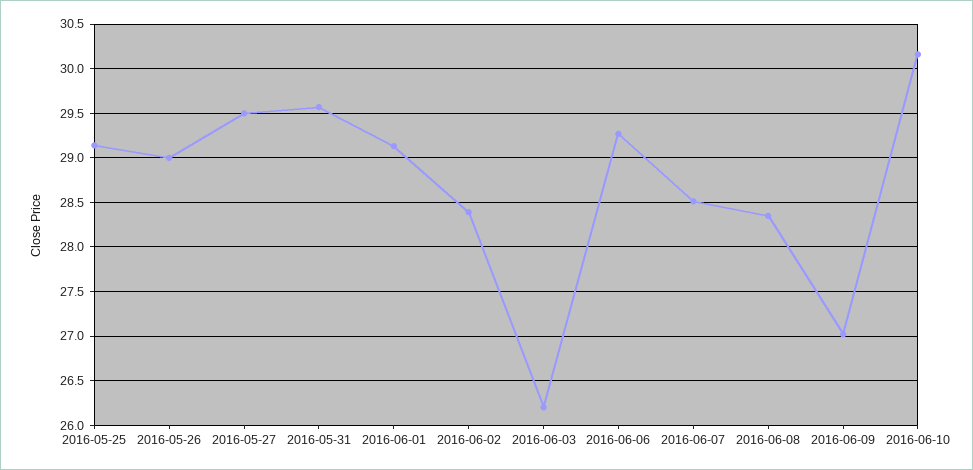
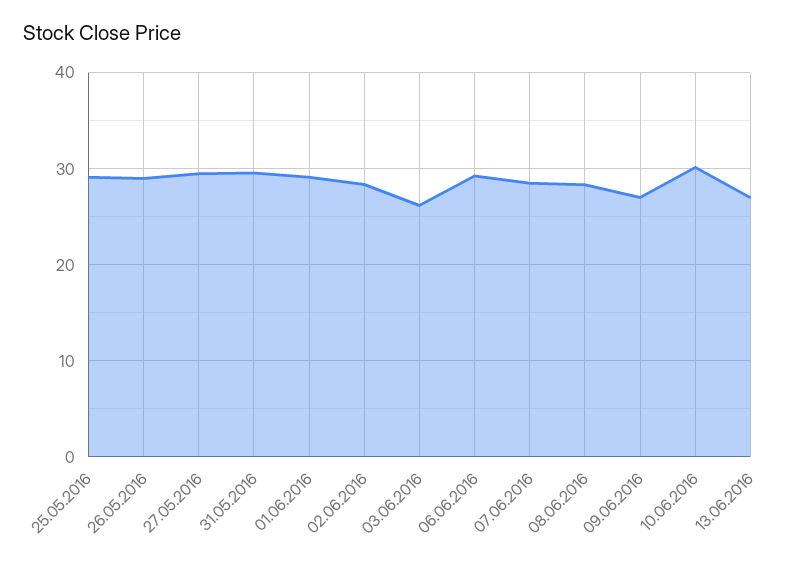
13.06.2016: none -> 27

